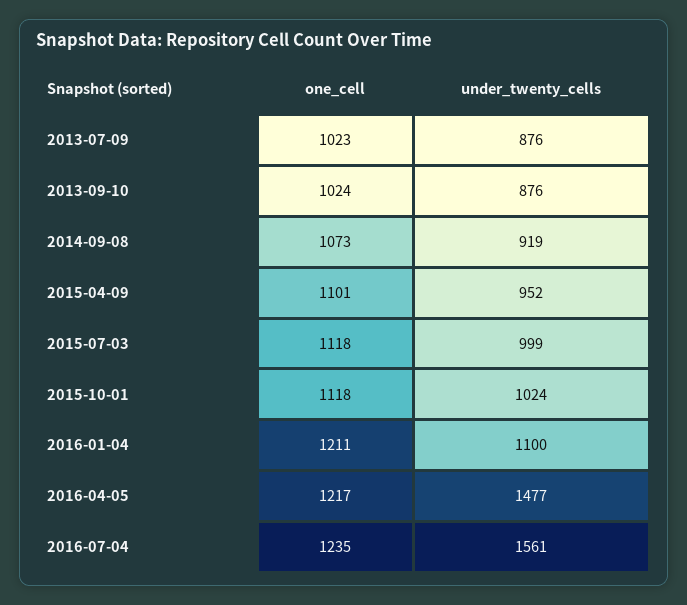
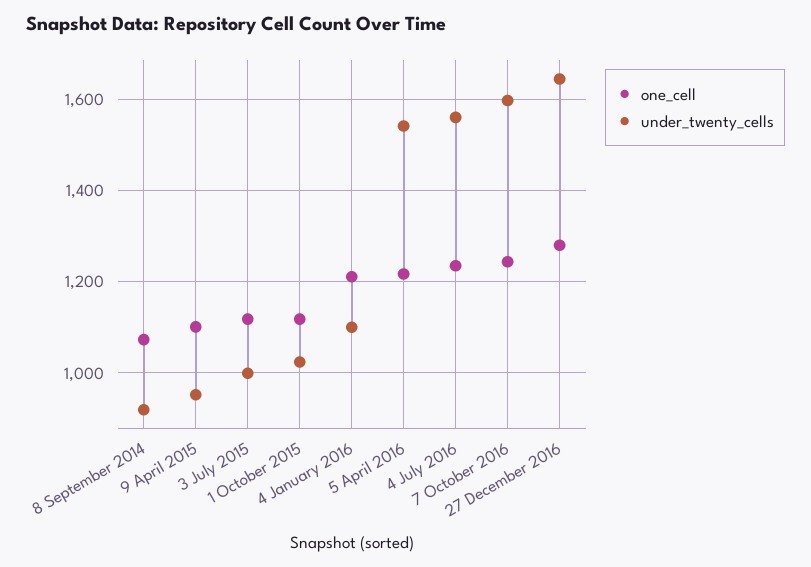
one_cell, 2013-07-09: 1023 -> none
under_twenty_cells, 2013-07-09: 876 -> none
one_cell, 2013-09-10: 1024 -> none
under_twenty_cells, 2013-09-10: 876 -> none
under_twenty_cells, 2016-04-05: 1477 -> 1540
one_cell, 7 October 2016: none -> 1240
under_twenty_cells, 7 October 2016: none -> 1600
one_cell, 27 December 2016: none -> 1280
under_twenty_cells, 27 December 2016: none -> 1640

